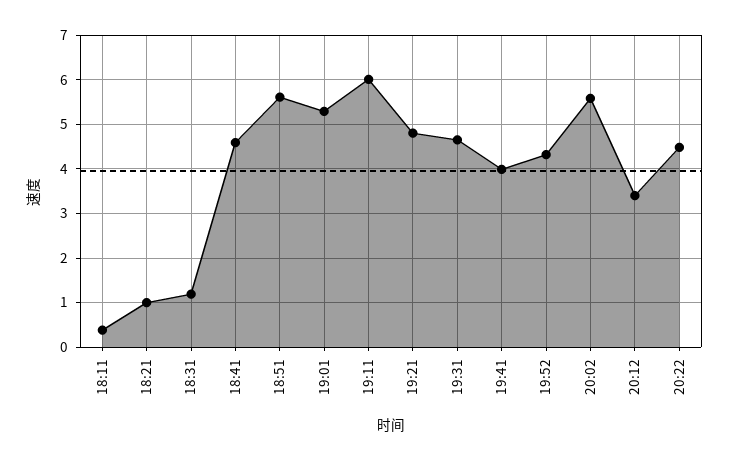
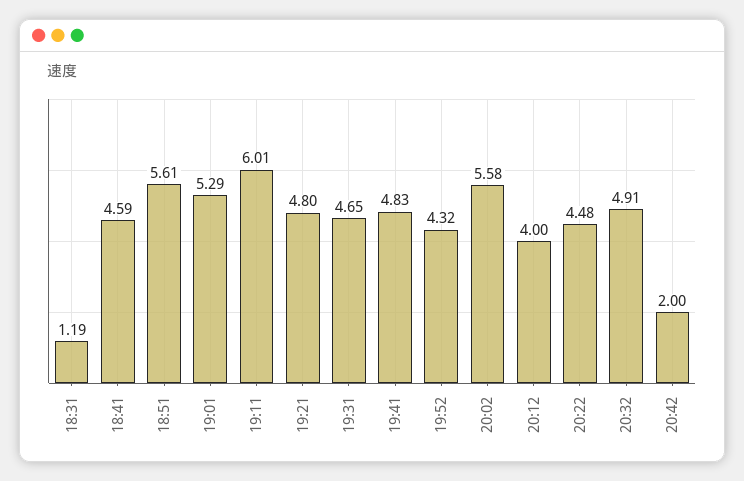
18:11: 0.4 -> none
18:21: 1 -> none
19:41: 4 -> 4.83
20:12: 3.4 -> 4
20:32: none -> 4.91
20:42: none -> 2

